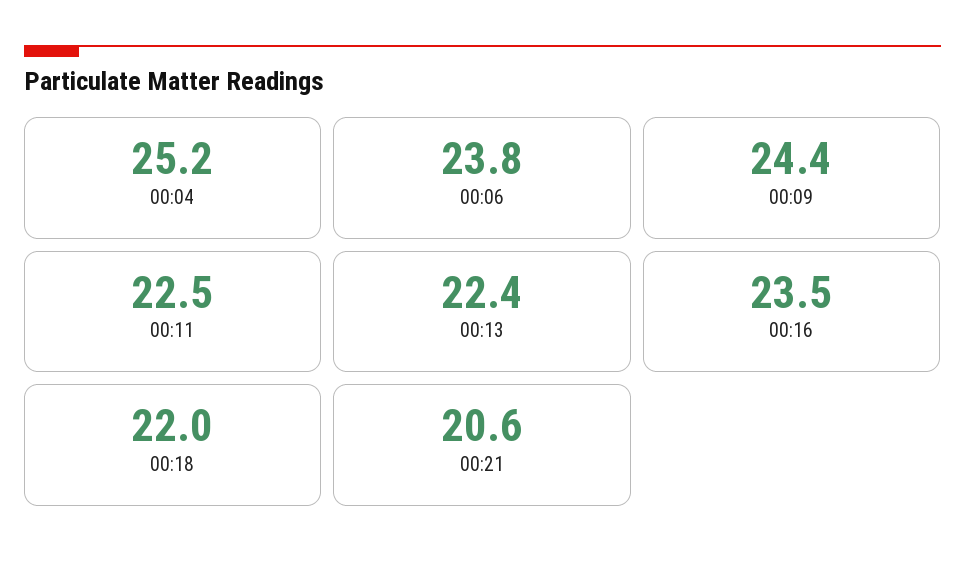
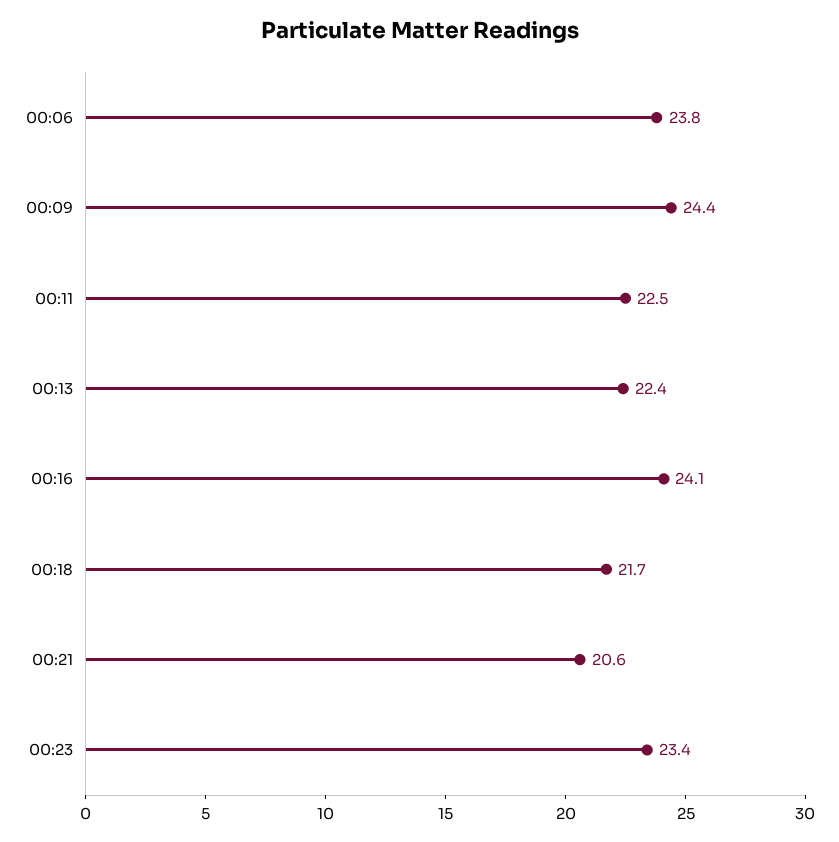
00:04: 25.2 -> none
00:16: 23.5 -> 24.1
00:18: 22 -> 21.7
00:23: none -> 23.4

